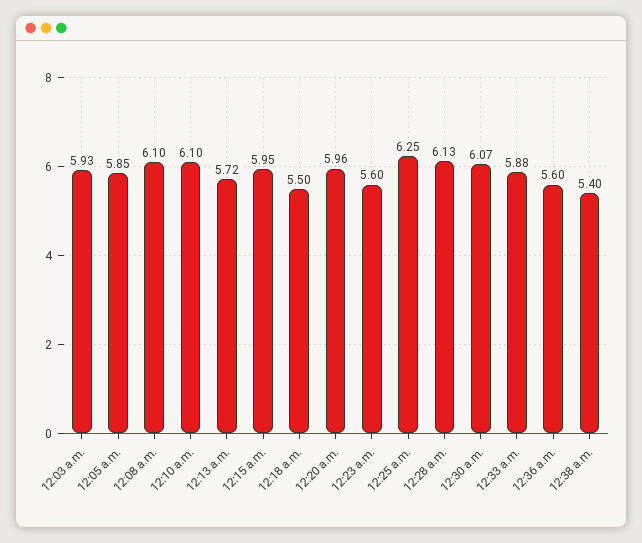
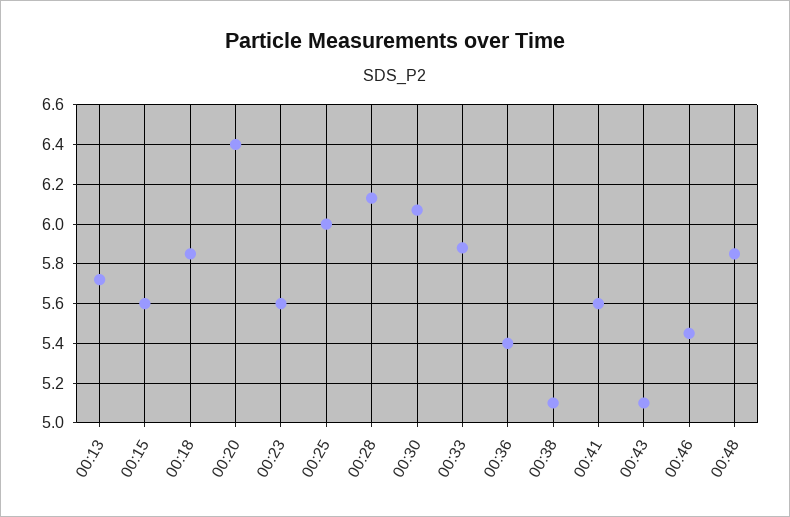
12:03 a.m.: 5.93 -> none
12:05 a.m.: 5.85 -> none
12:08 a.m.: 6.1 -> none
12:10 a.m.: 6.1 -> none
12:15 a.m.: 5.95 -> 5.6
12:18 a.m.: 5.5 -> 5.85
12:20 a.m.: 5.96 -> 6.4
12:25 a.m.: 6.25 -> 6
12:36 a.m.: 5.6 -> 5.4
12:38 a.m.: 5.4 -> 5.1
00:41: none -> 5.6
00:43: none -> 5.1
00:46: none -> 5.45
00:48: none -> 5.85

